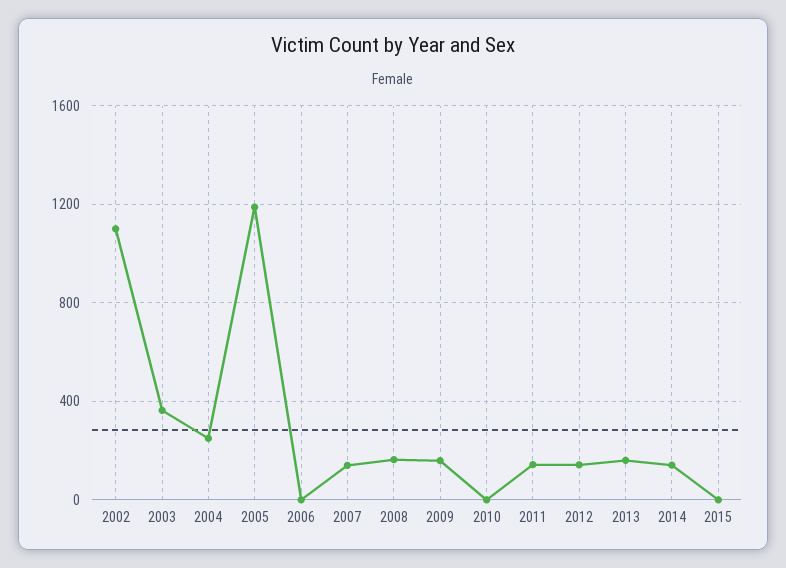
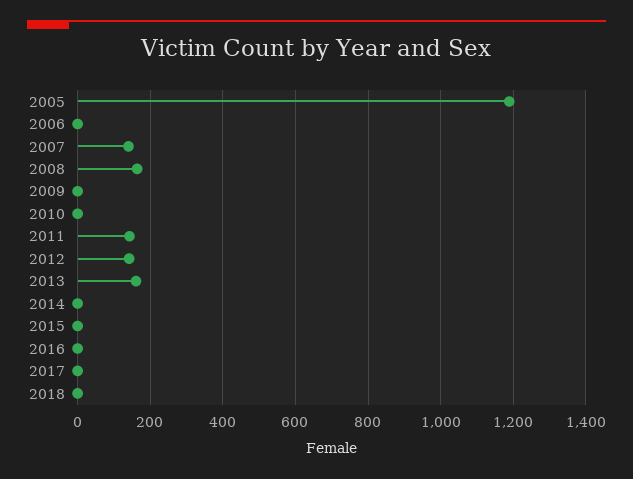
2002: 1100 -> none
2003: 350 -> none
2004: 250 -> none
2009: 150 -> 0
2014: 150 -> 0
2016: none -> 0
2017: none -> 0
2018: none -> 0

